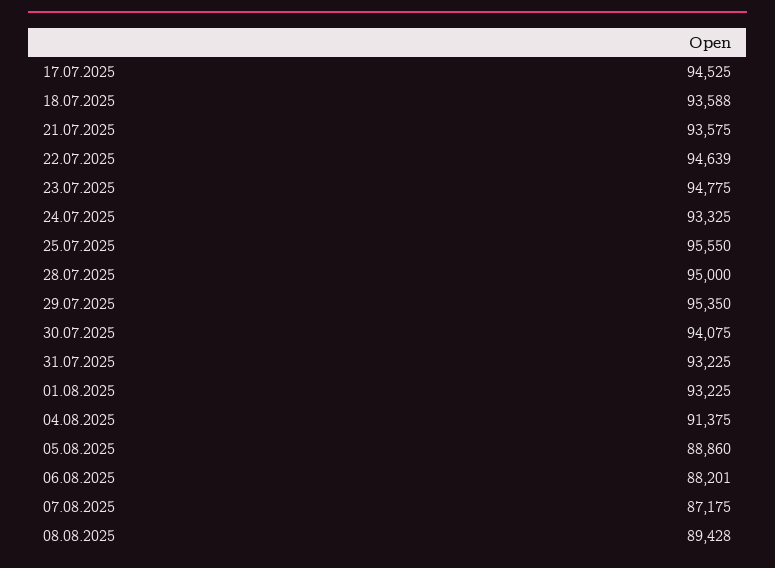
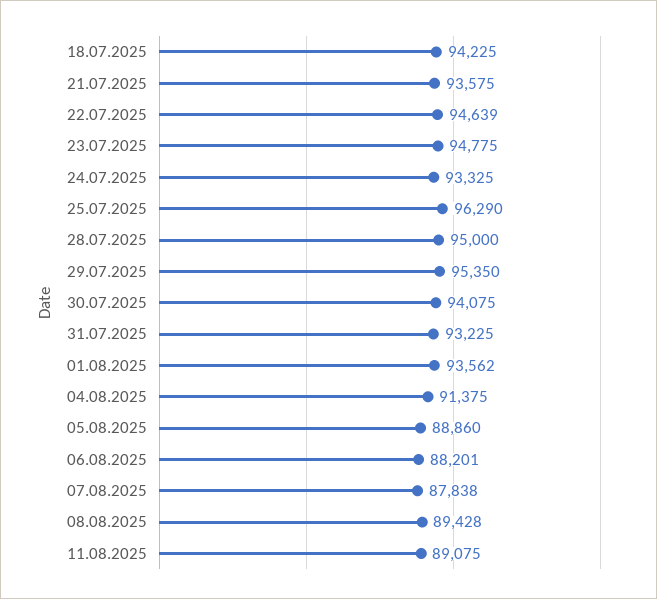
17.07.2025: 94525 -> none
18.07.2025: 93588 -> 94225
25.07.2025: 95550 -> 96290
01.08.2025: 93225 -> 93562
07.08.2025: 87175 -> 87838
11.08.2025: none -> 89075

